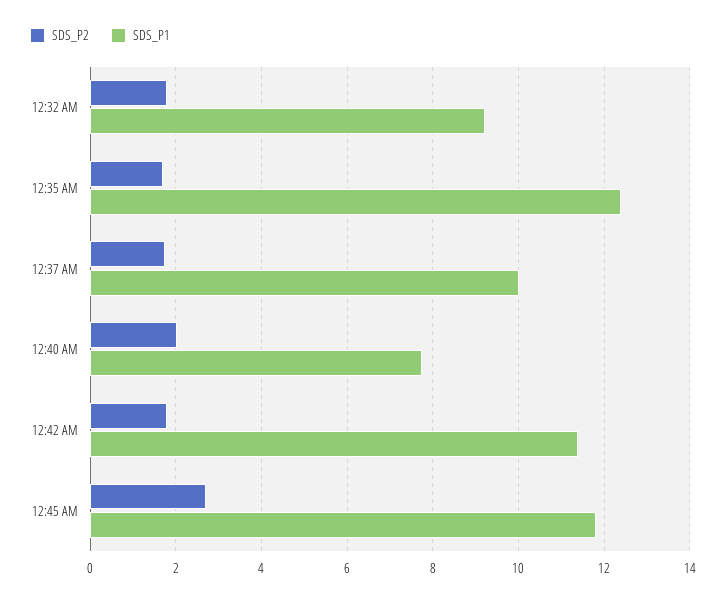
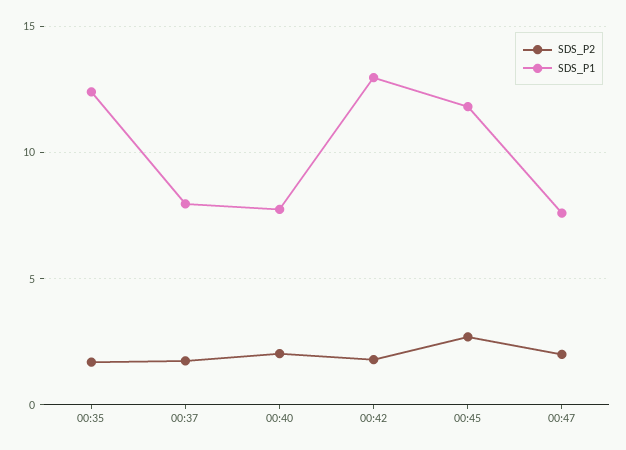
SDS_P2, 12:32 AM: 1.8 -> none
SDS_P1, 12:32 AM: 9.2 -> none
SDS_P1, 12:37 AM: 10 -> 8
SDS_P1, 12:42 AM: 11.4 -> 13
SDS_P2, 00:47: none -> 2
SDS_P1, 00:47: none -> 7.5

